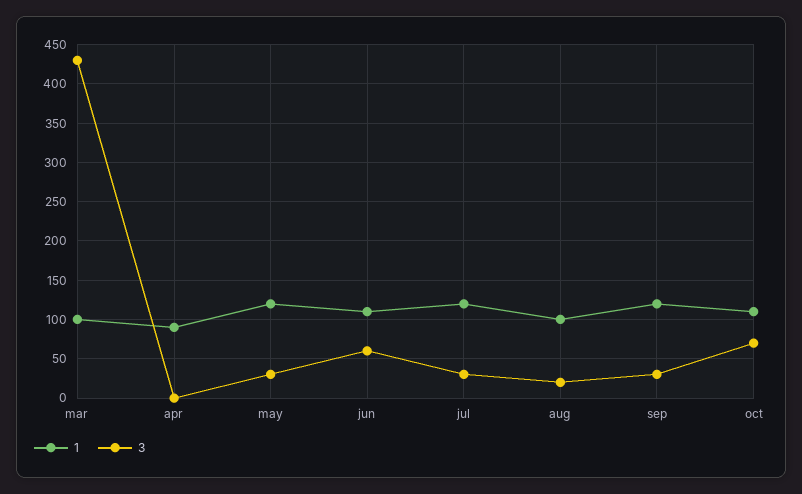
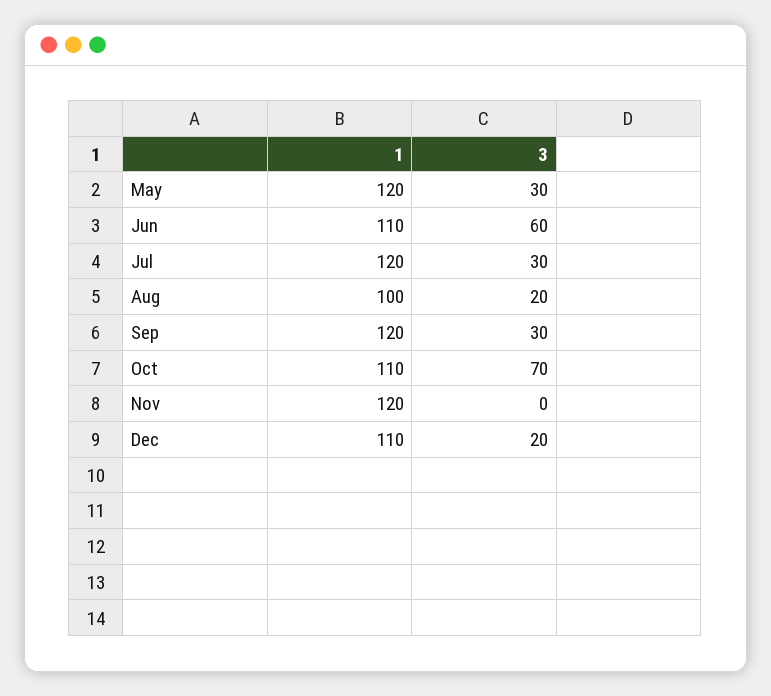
1, mar: 100 -> none
3, mar: 430 -> none
1, apr: 90 -> none
3, apr: 0 -> none
1, Nov: none -> 120
3, Nov: none -> 0
1, Dec: none -> 110
3, Dec: none -> 20

